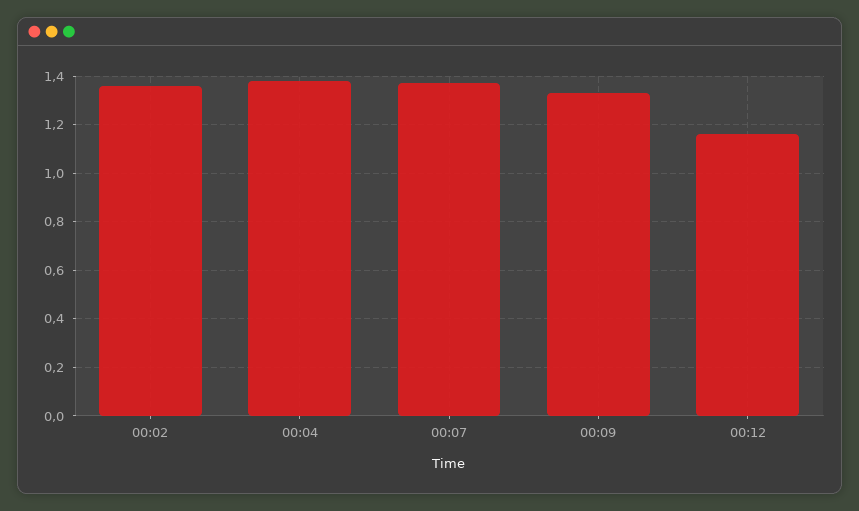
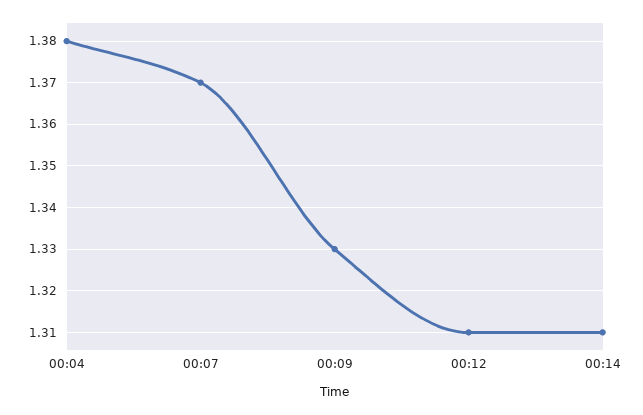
00:02: 1.35 -> none
00:12: 1.15 -> 1.31
00:14: none -> 1.31

